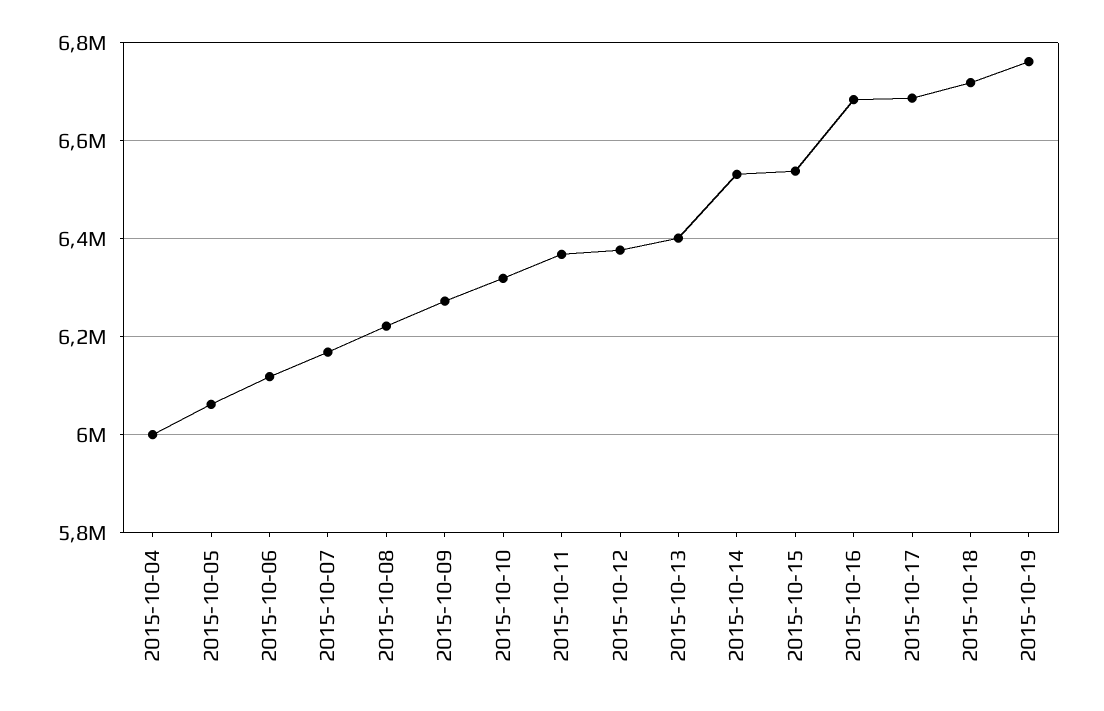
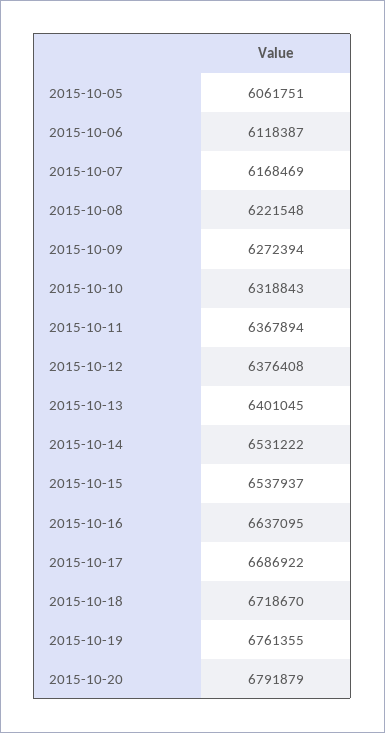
2015-10-04: 6000000 -> none
2015-10-16: 6680000 -> 6637095
2015-10-20: none -> 6791879

